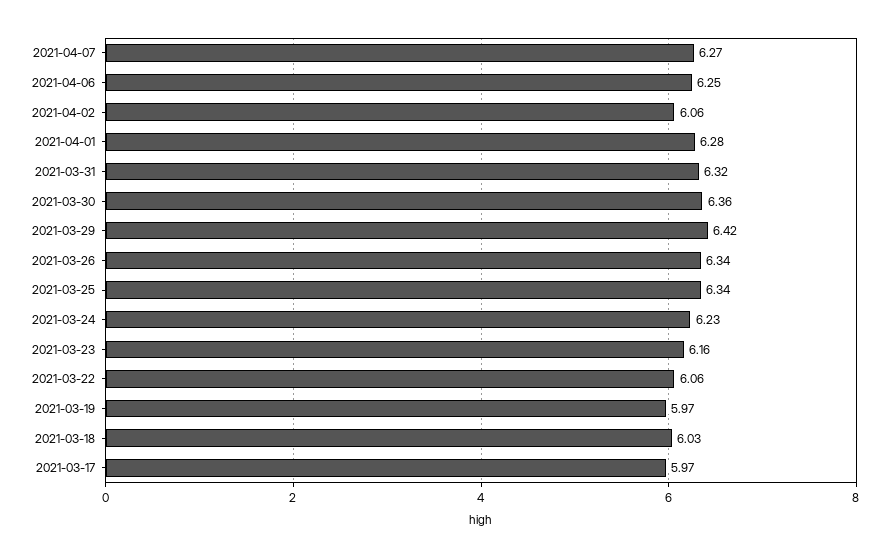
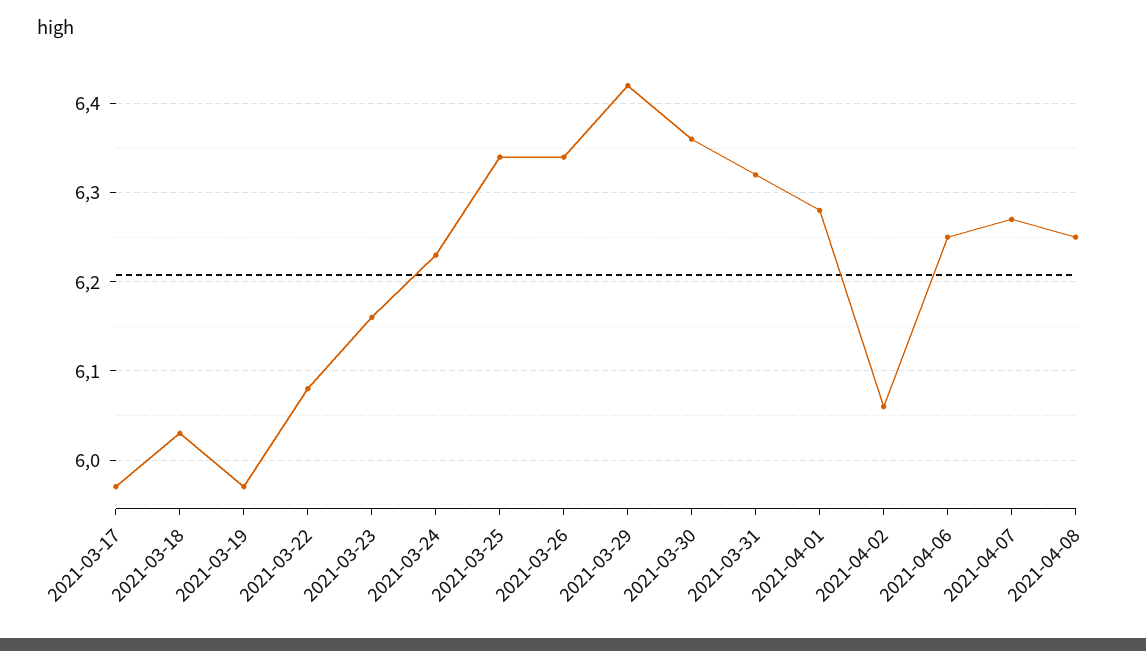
2021-03-22: 6.06 -> 6.08
2021-04-08: none -> 6.25

